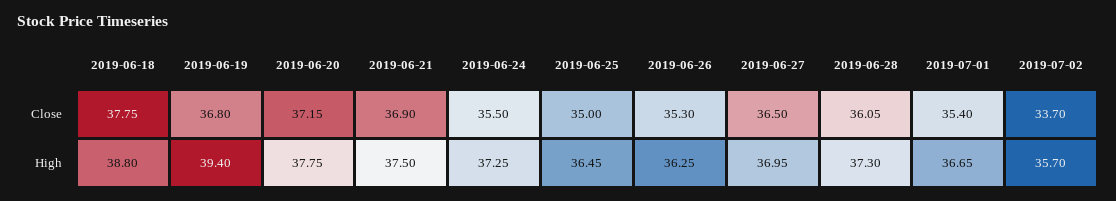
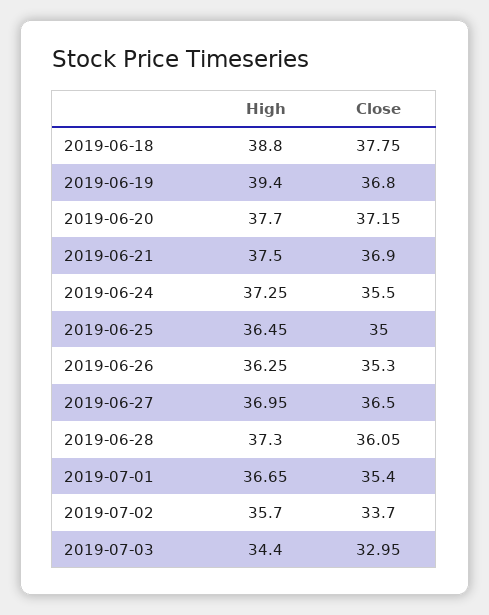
2019-06-20, High: 37.75 -> 37.7
2019-07-03, High: none -> 34.4
2019-07-03, Close: none -> 32.95

